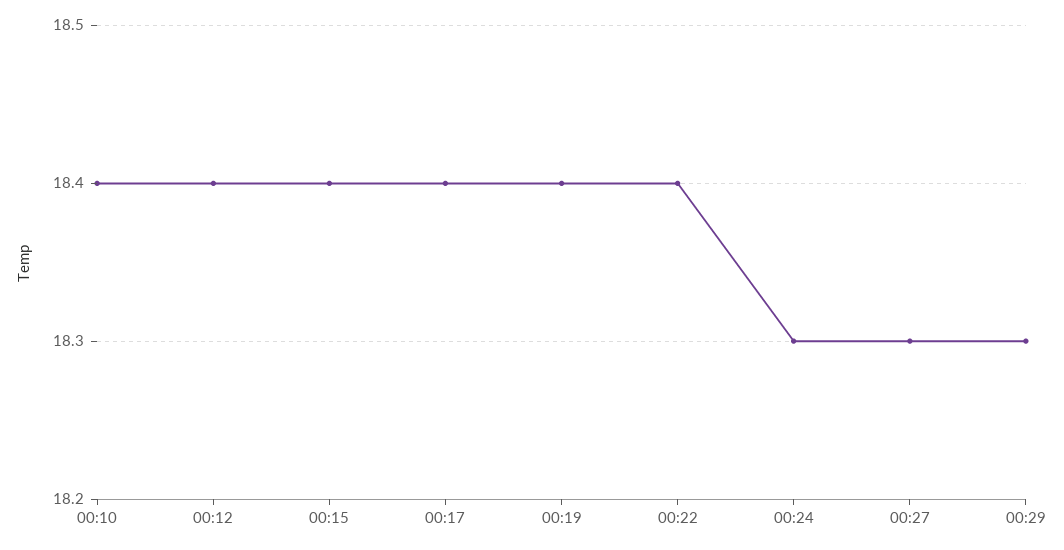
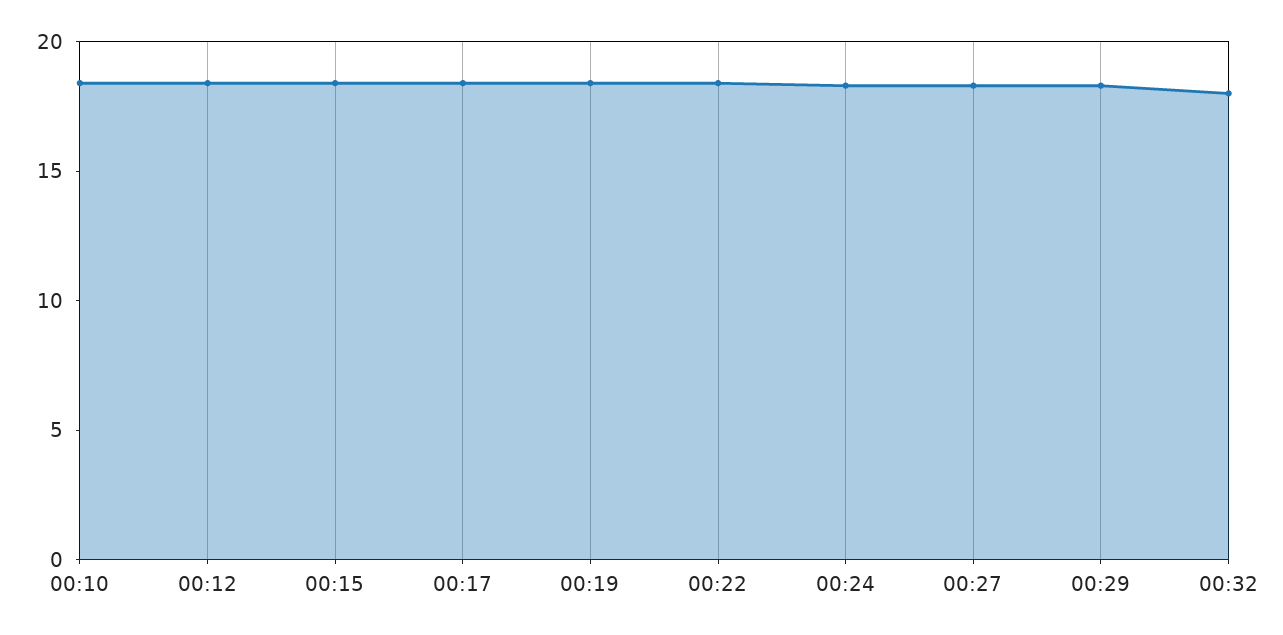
00:32: none -> 18

